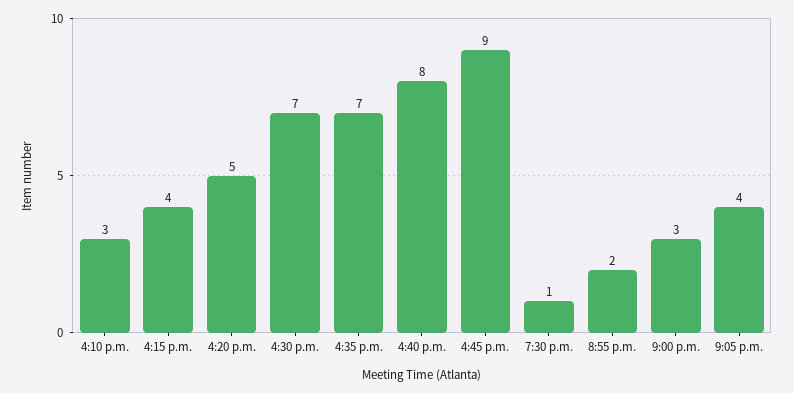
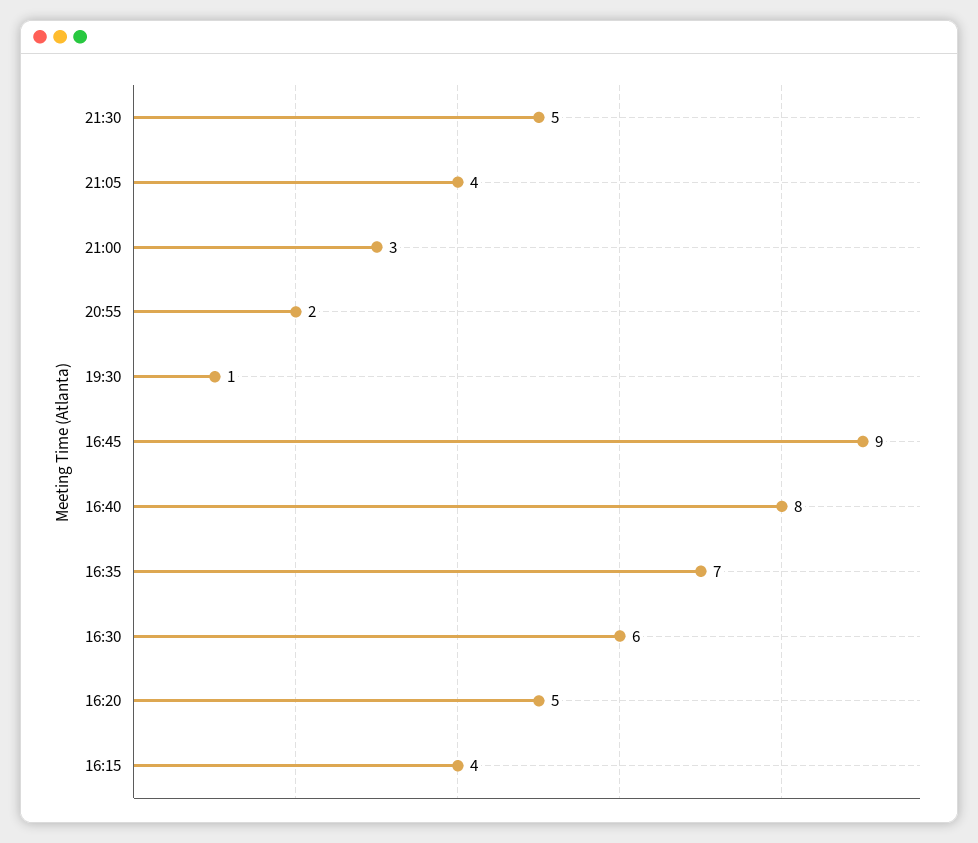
4:10 p.m.: 3 -> none
4:30 p.m.: 7 -> 6
21:30: none -> 5

